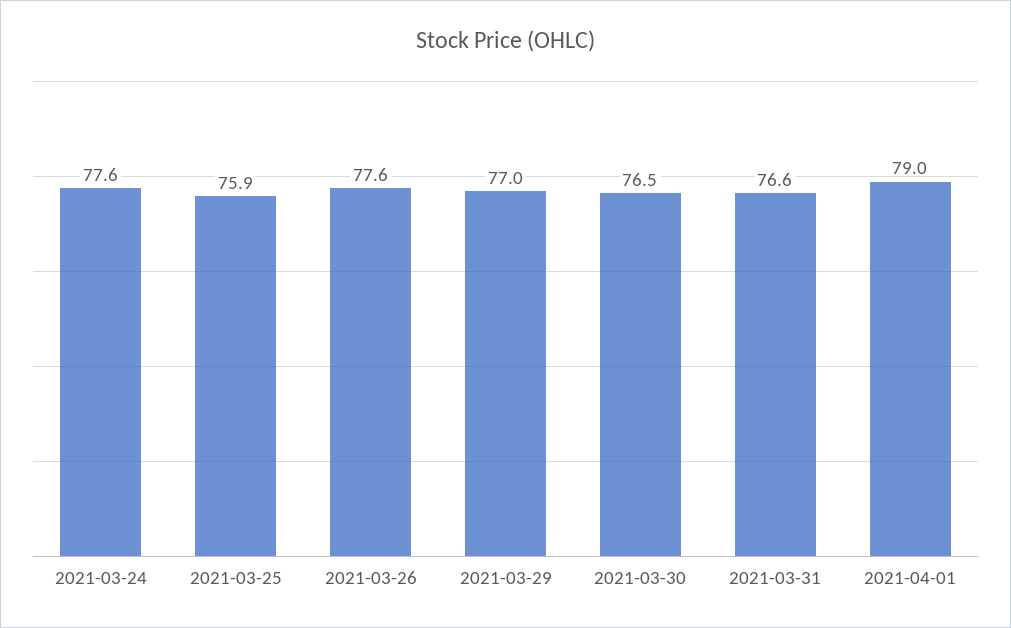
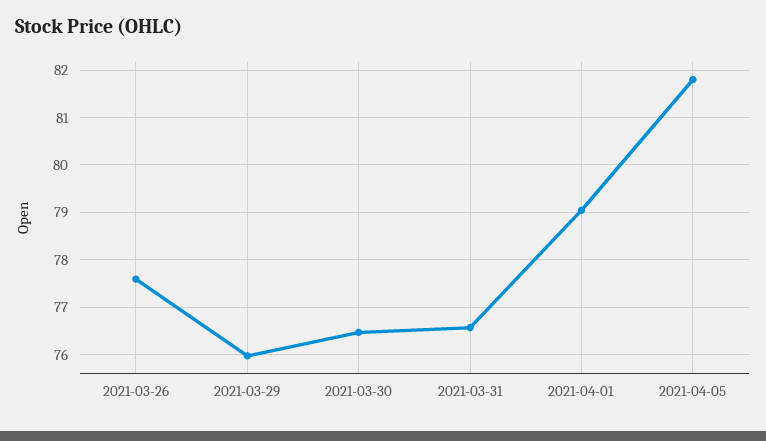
2021-03-24: 77.6 -> none
2021-03-25: 75.9 -> none
2021-03-29: 77 -> 76
2021-04-05: none -> 81.8

